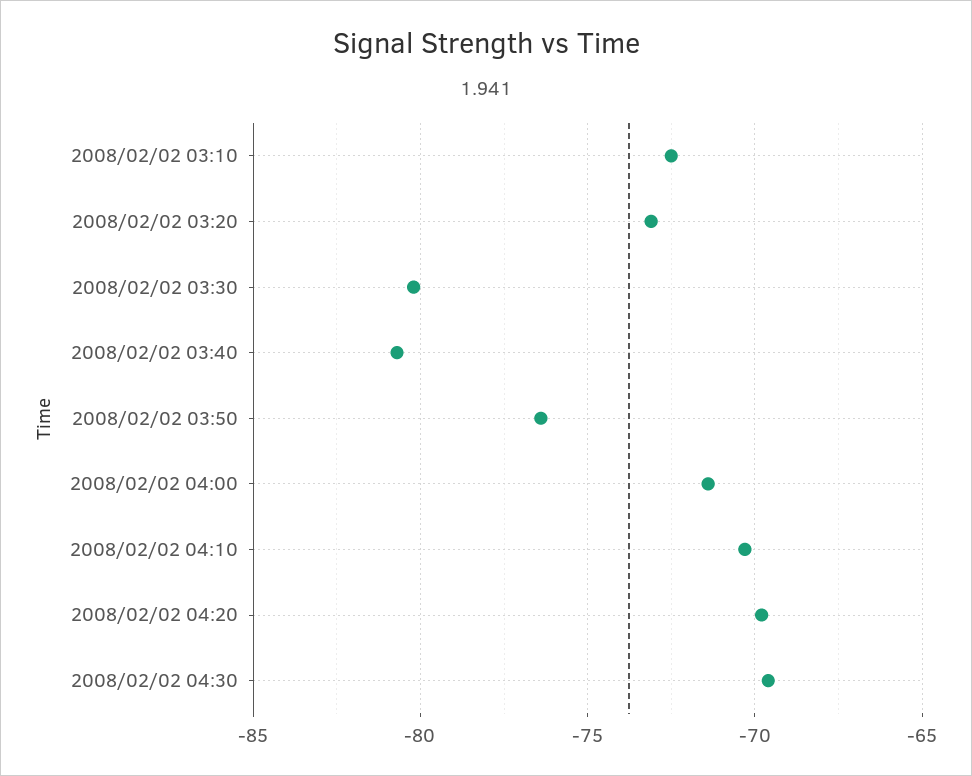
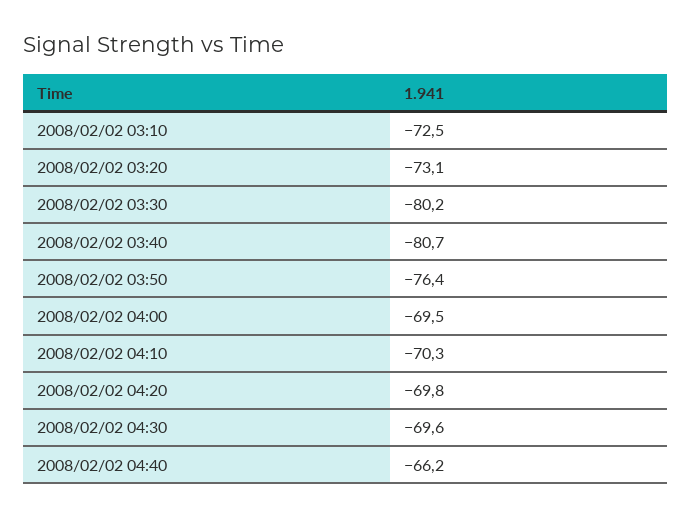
2008/02/02 04:00: -71.5 -> -69.5
2008/02/02 04:40: none -> -66.2

